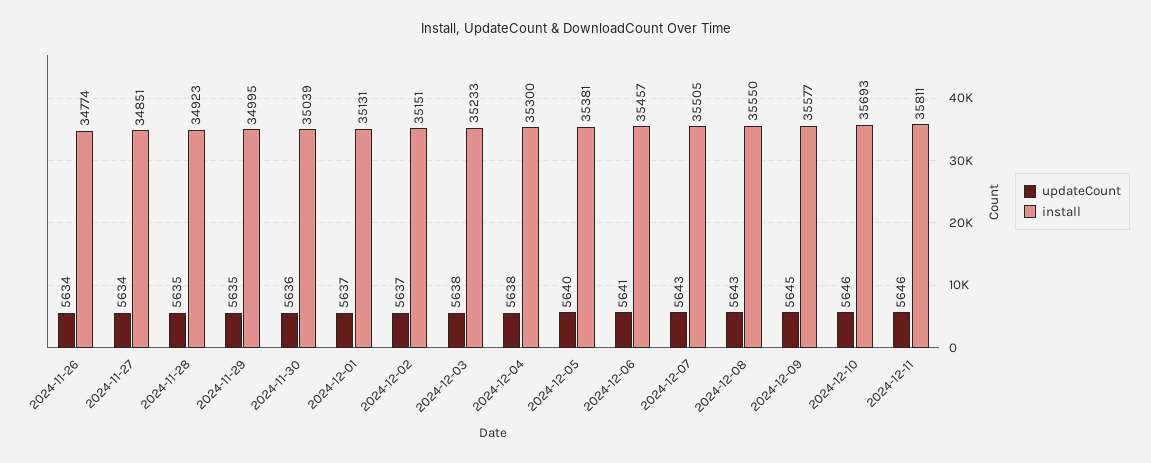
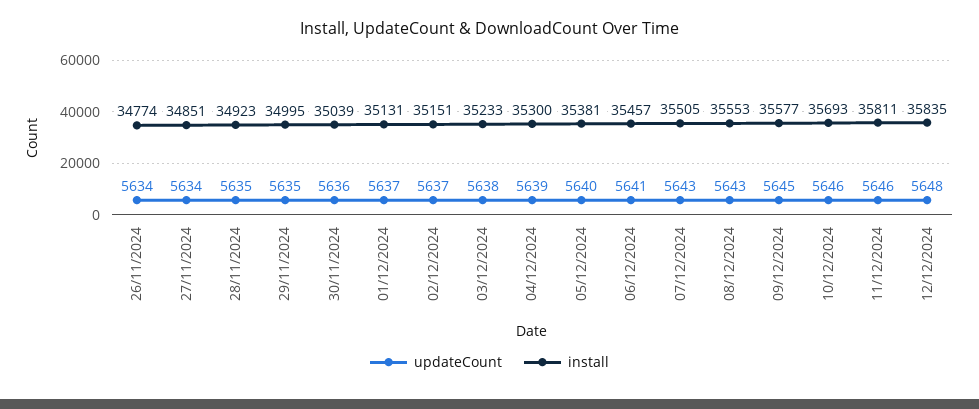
updateCount, 2024-12-04: 5638 -> 5639
install, 2024-12-08: 35550 -> 35553
updateCount, 12/12/2024: none -> 5648
install, 12/12/2024: none -> 35835

